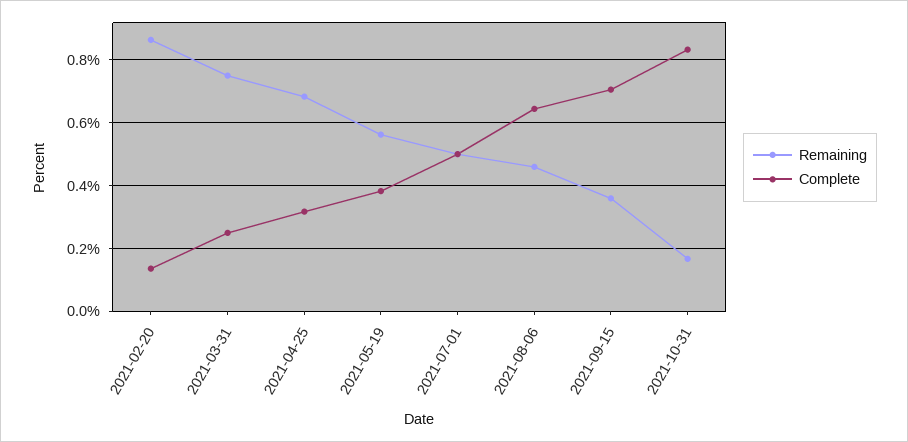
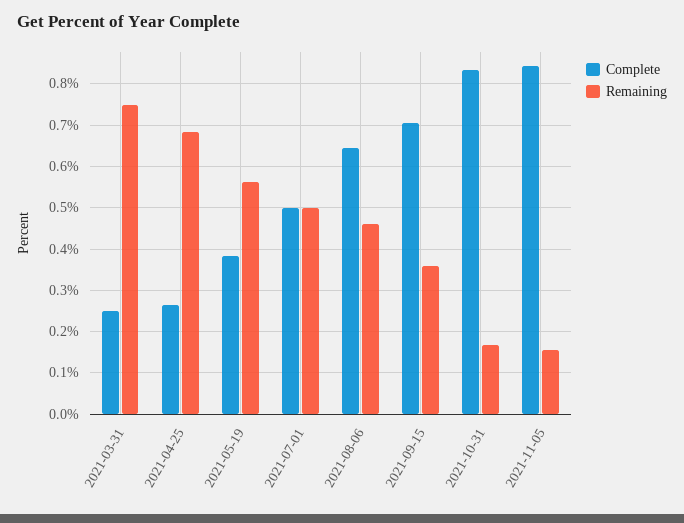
Remaining, 2021-02-20: 0.86 -> none
Complete, 2021-02-20: 0.14 -> none
Complete, 2021-04-25: 0.32 -> 0.26
Complete, 2021-11-05: none -> 0.84
Remaining, 2021-11-05: none -> 0.16

